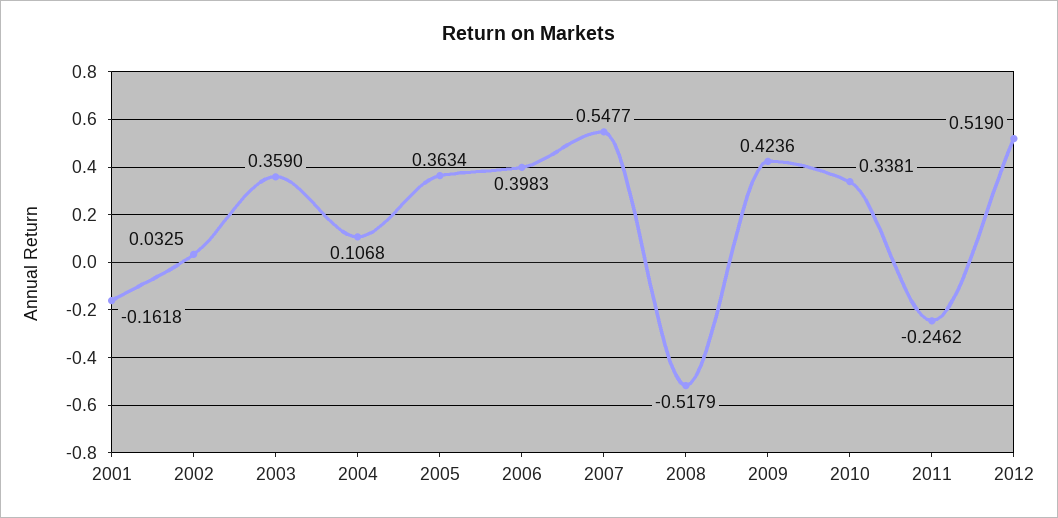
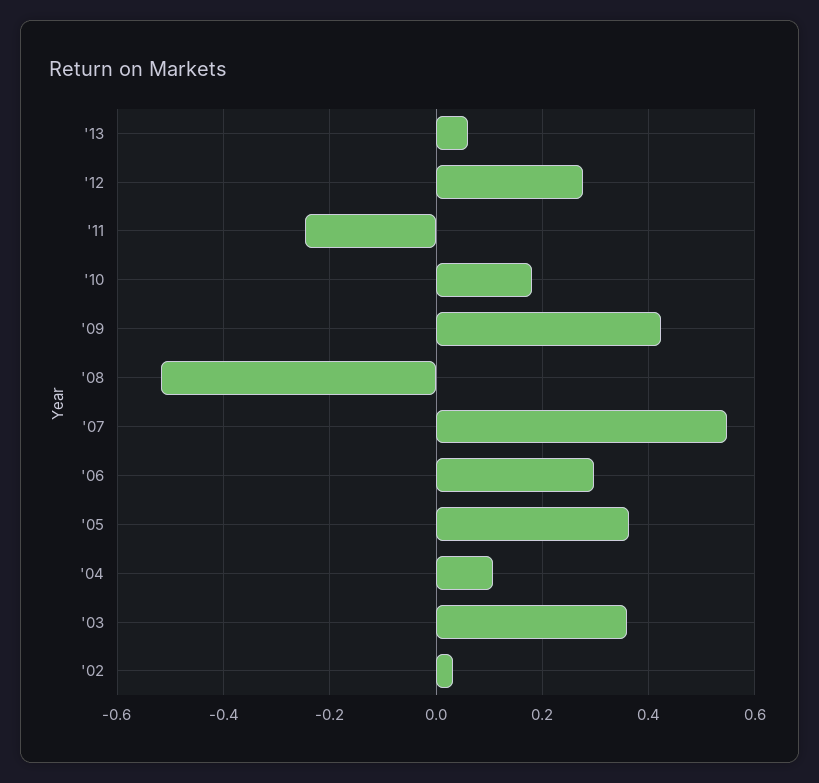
2001: -0.1618 -> none
2006: 0.3983 -> 0.3
2010: 0.3381 -> 0.18
2012: 0.519 -> 0.28
'13: none -> 0.06

